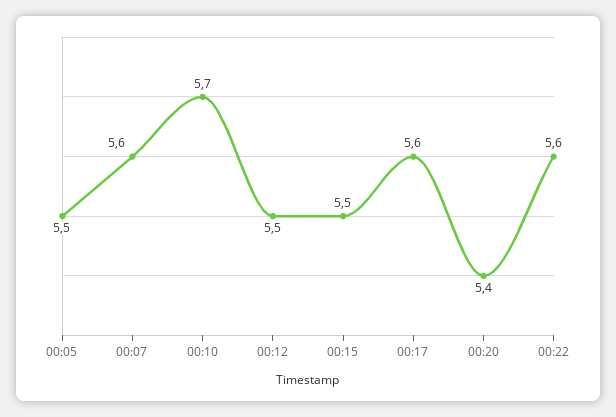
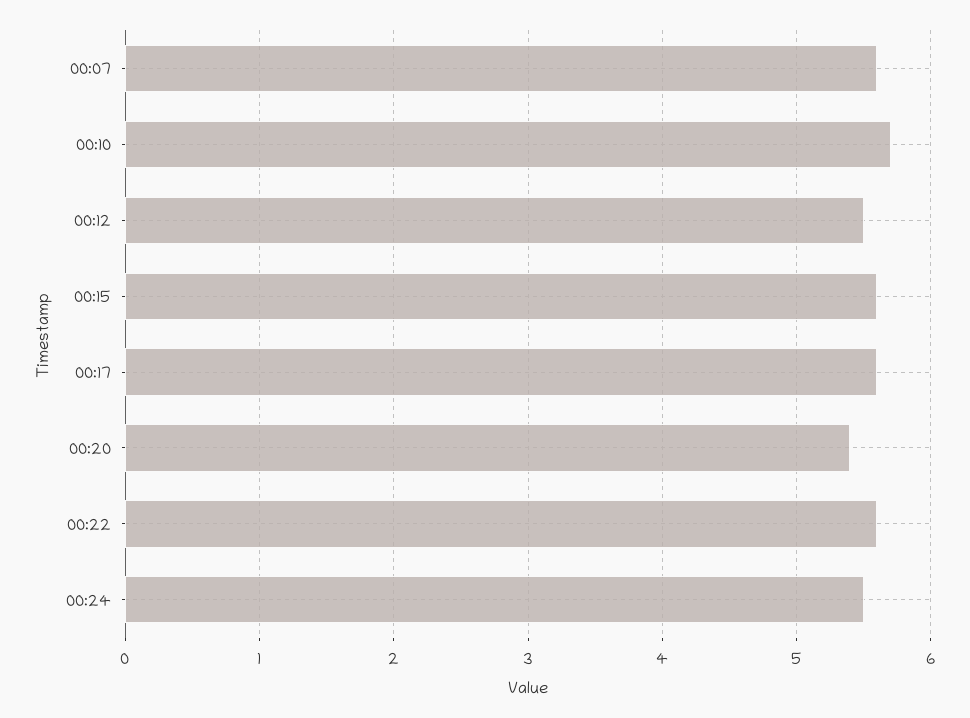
00:05: 5.5 -> none
00:15: 5.5 -> 5.6
00:24: none -> 5.5

